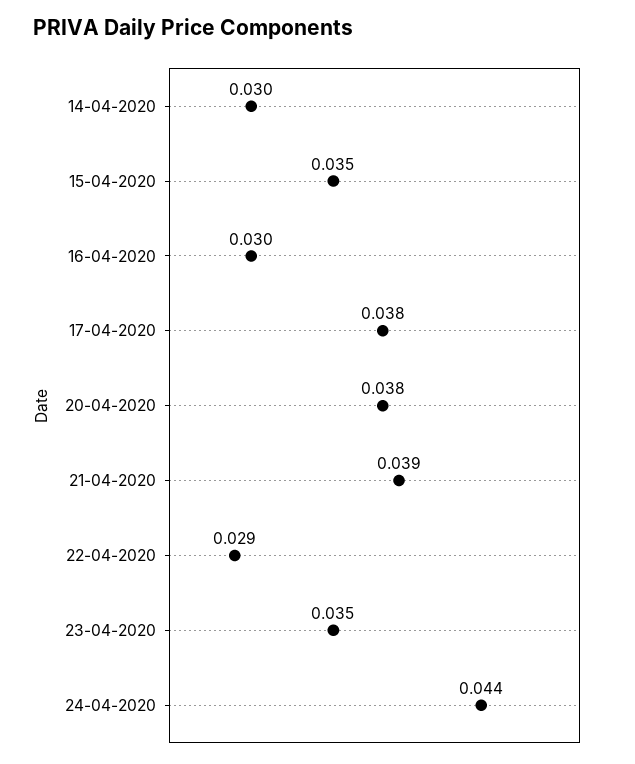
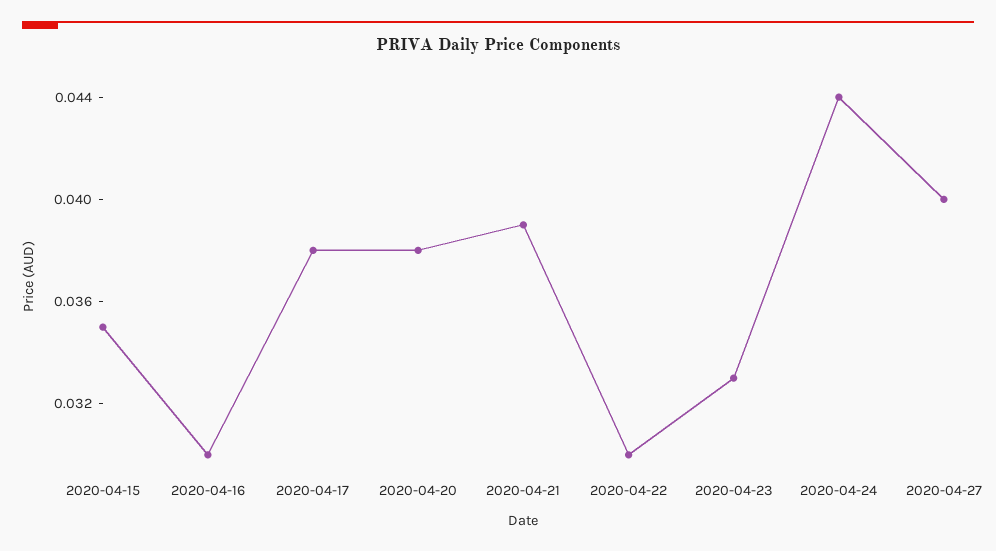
14-04-2020: 0.03 -> none
22-04-2020: 0.029 -> 0.03
23-04-2020: 0.035 -> 0.033
2020-04-27: none -> 0.04

